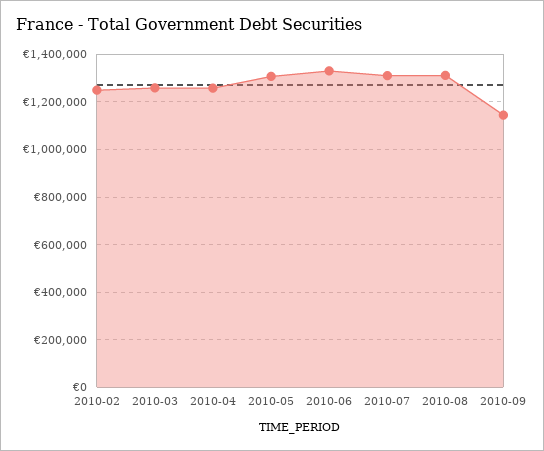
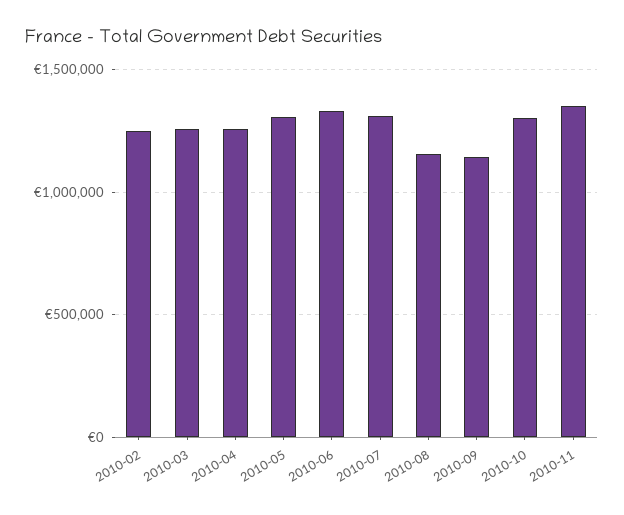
2010-08: 1300000 -> 1150000
2010-10: none -> 1300000
2010-11: none -> 1350000

